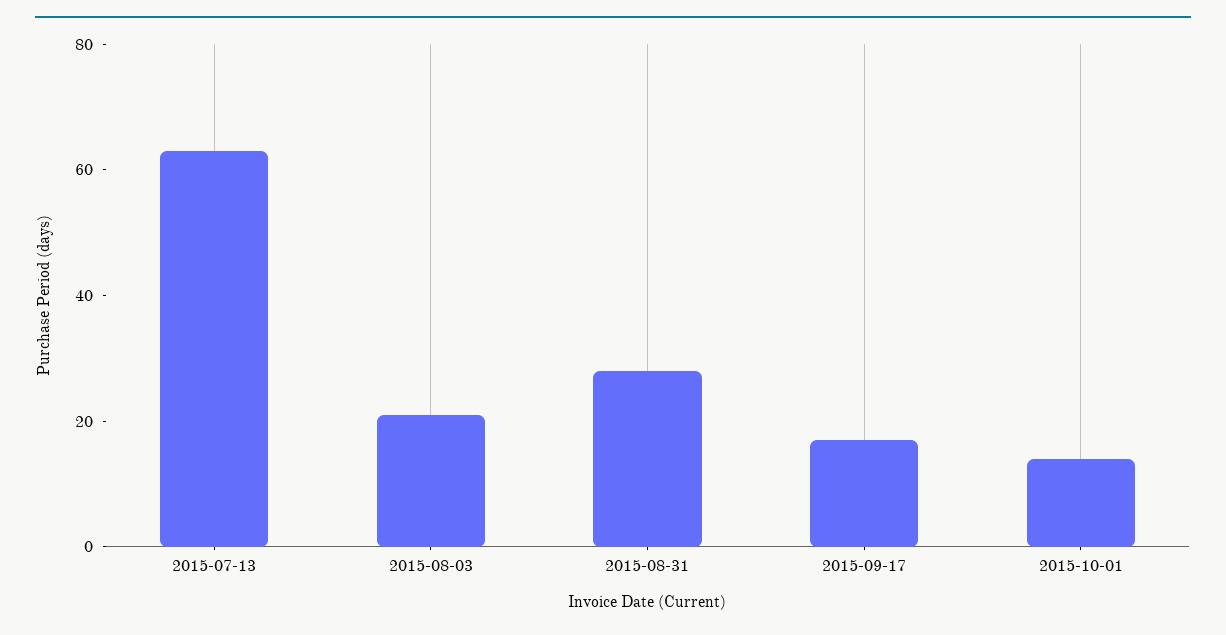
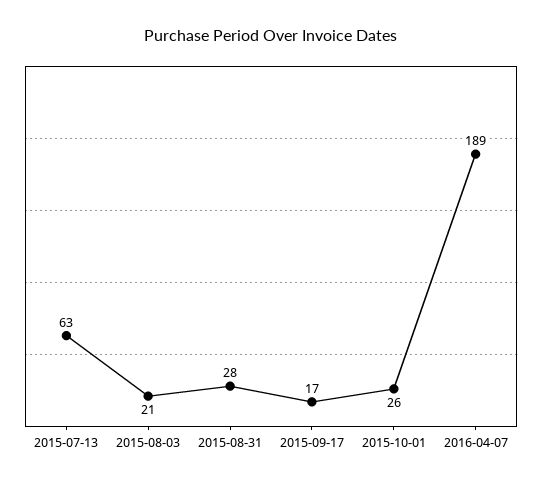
2015-10-01: 15 -> 26
2016-04-07: none -> 189

